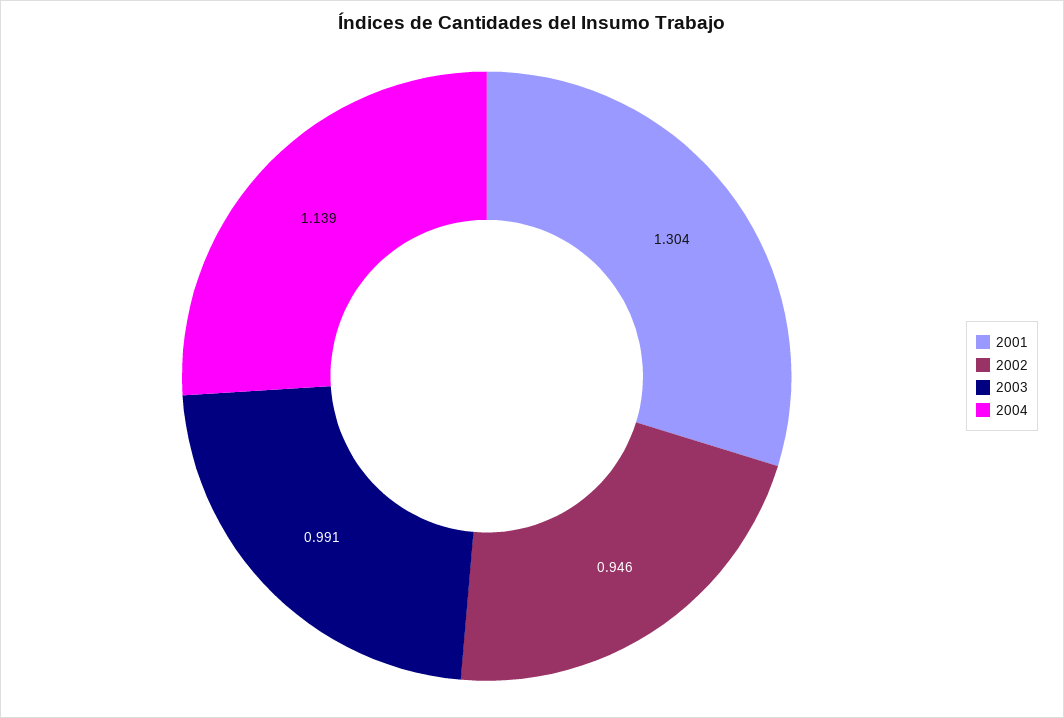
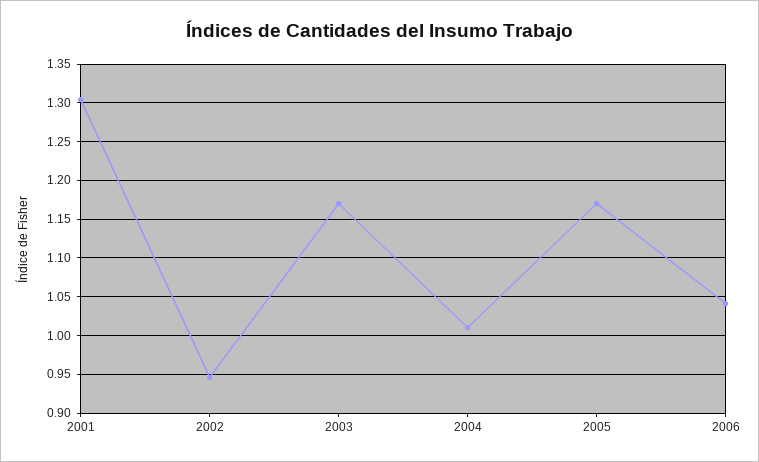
2003: 0.991 -> 1.17
2004: 1.139 -> 1.01
2005: none -> 1.17
2006: none -> 1.04

